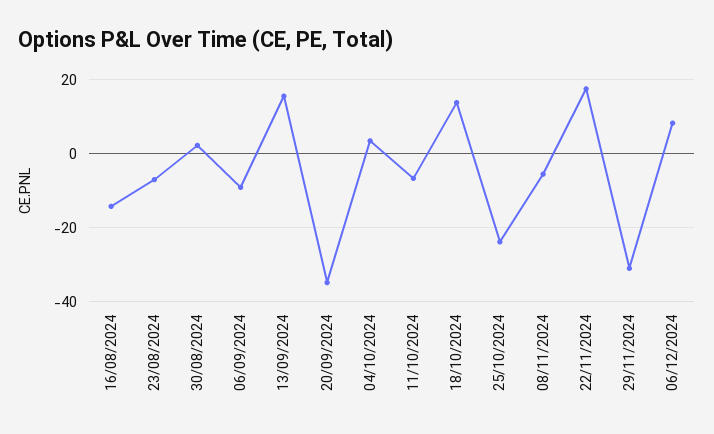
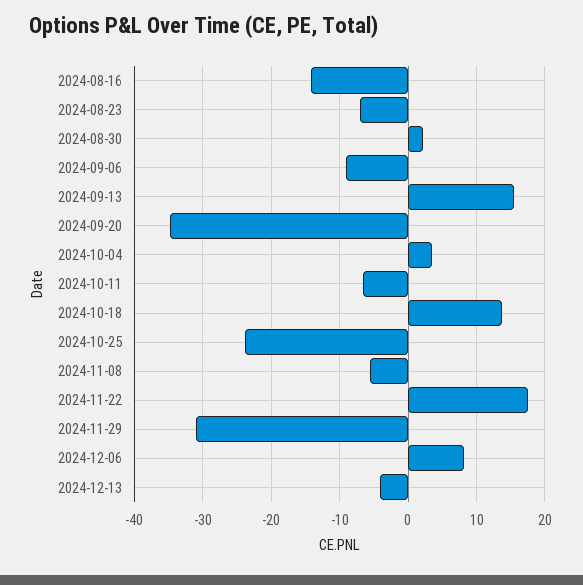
2024-12-13: none -> -4

